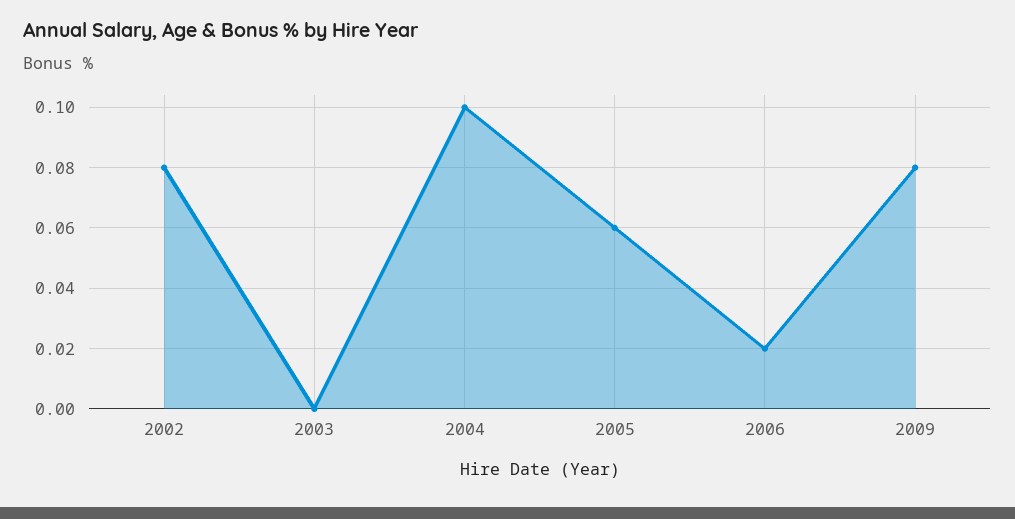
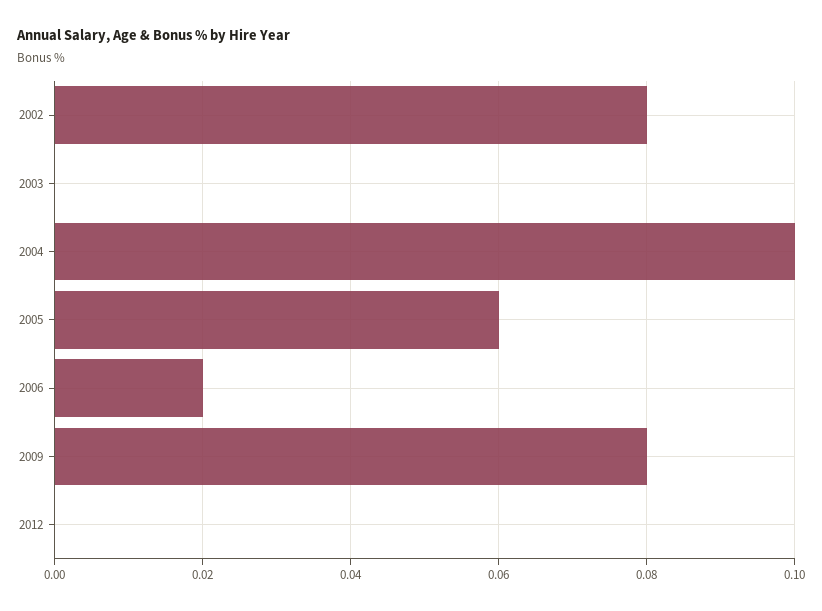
2012: none -> 0

